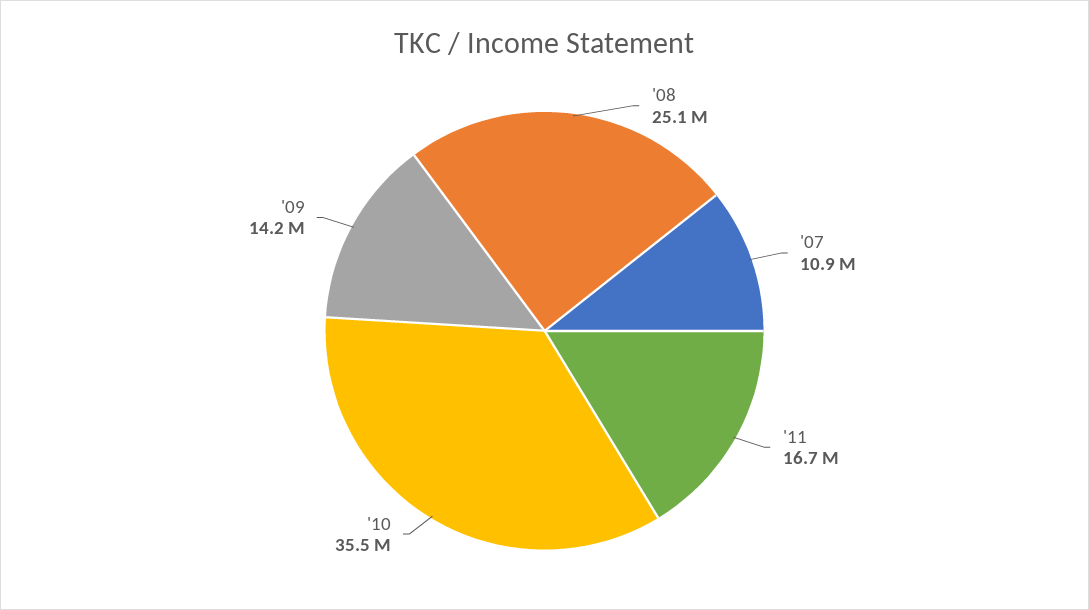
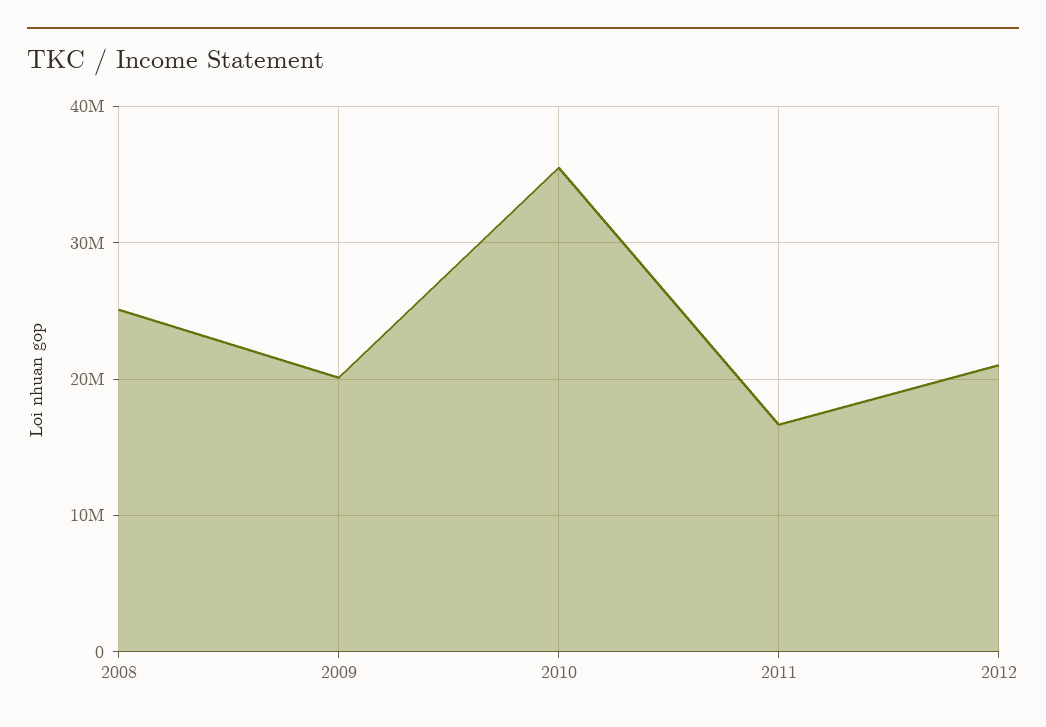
'07: 10900000 -> none
'09: 14200000 -> 20000000
2012: none -> 21000000

